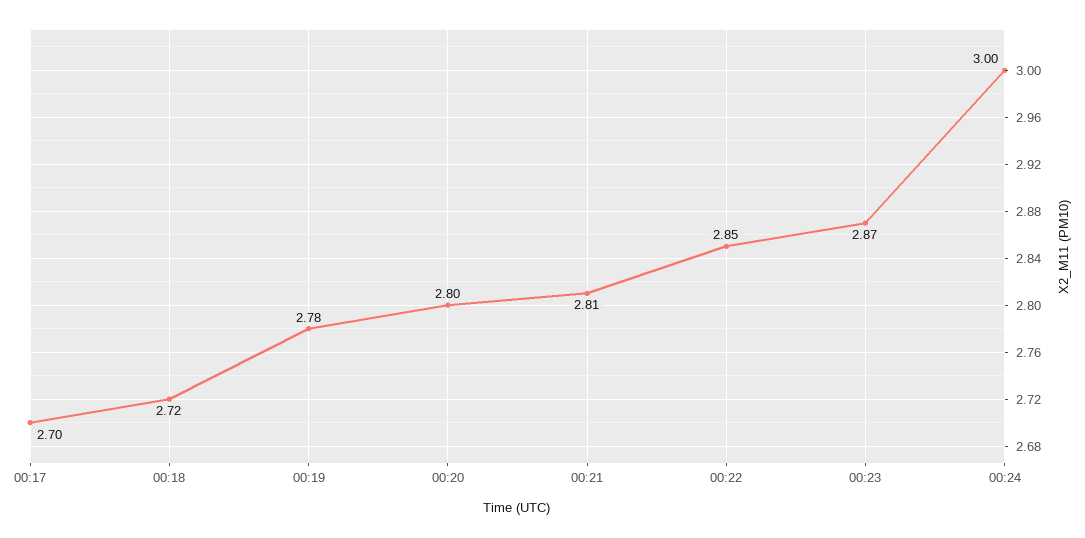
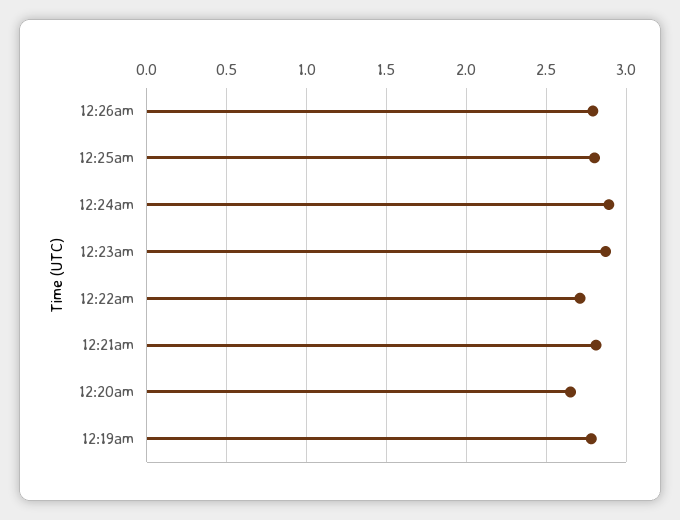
00:17: 2.7 -> none
00:18: 2.72 -> none
00:20: 2.8 -> 2.65
00:22: 2.85 -> 2.7
00:24: 3 -> 2.9
12:26am: none -> 2.8
12:25am: none -> 2.8

